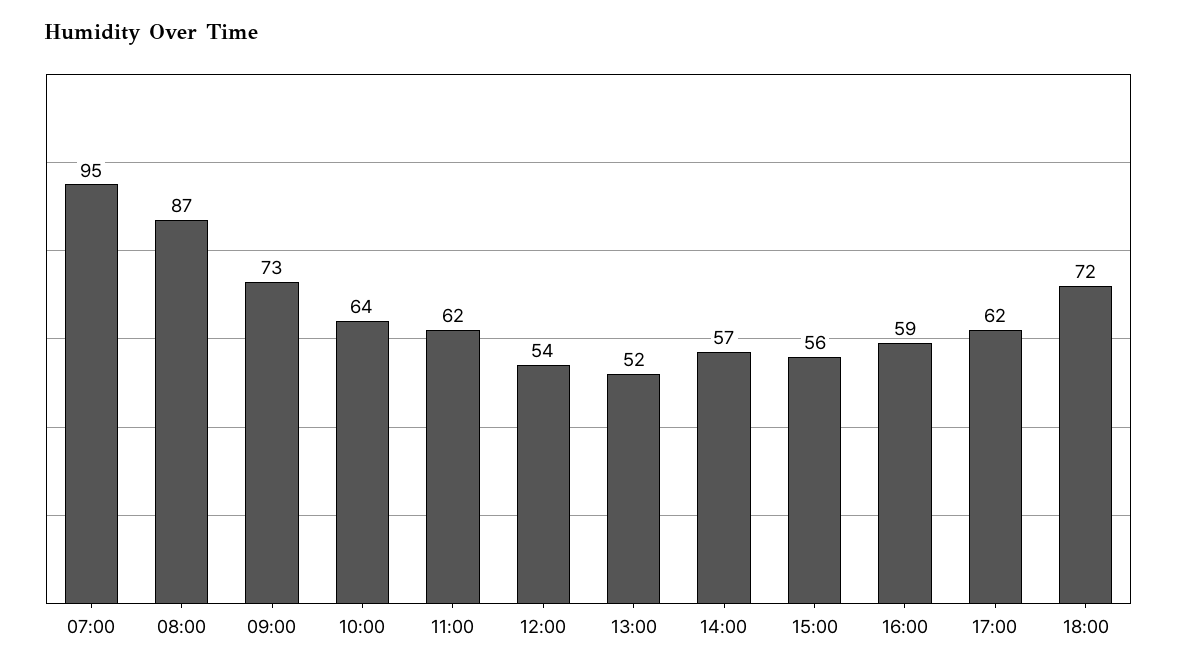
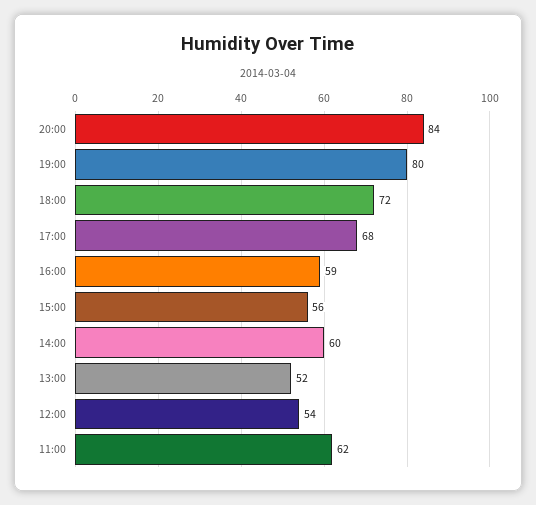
07:00: 95 -> none
08:00: 87 -> none
09:00: 73 -> none
10:00: 64 -> none
14:00: 57 -> 60
17:00: 62 -> 68
20:00: none -> 84
19:00: none -> 80

